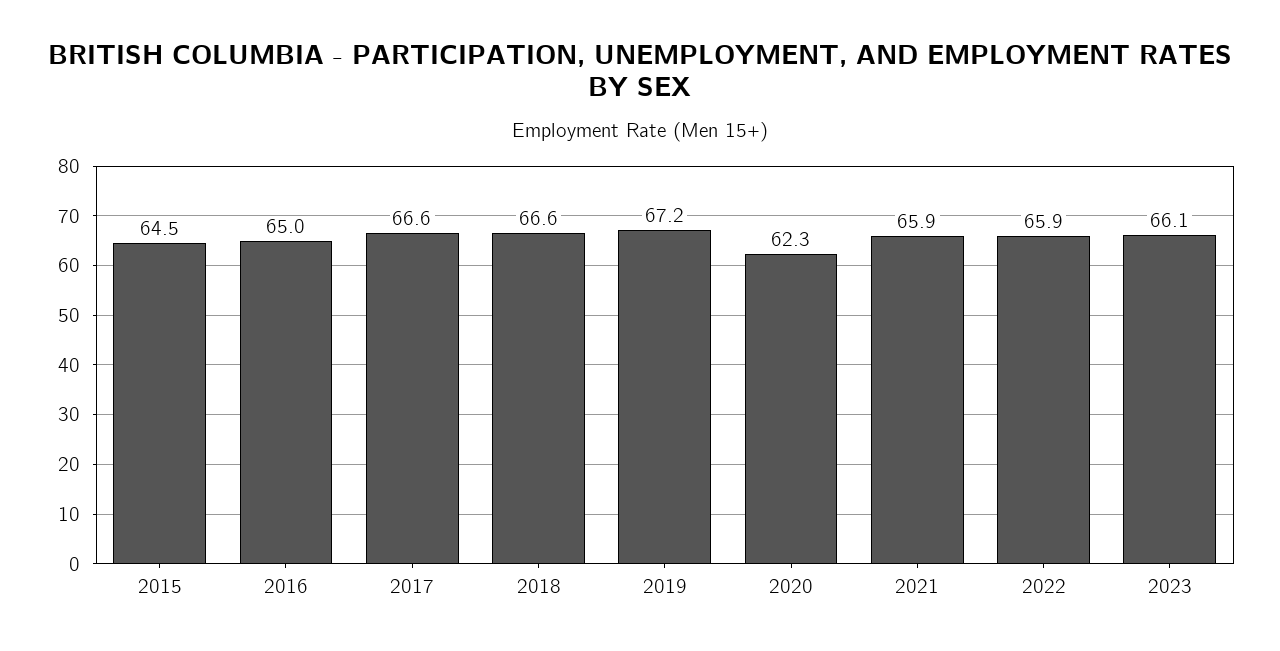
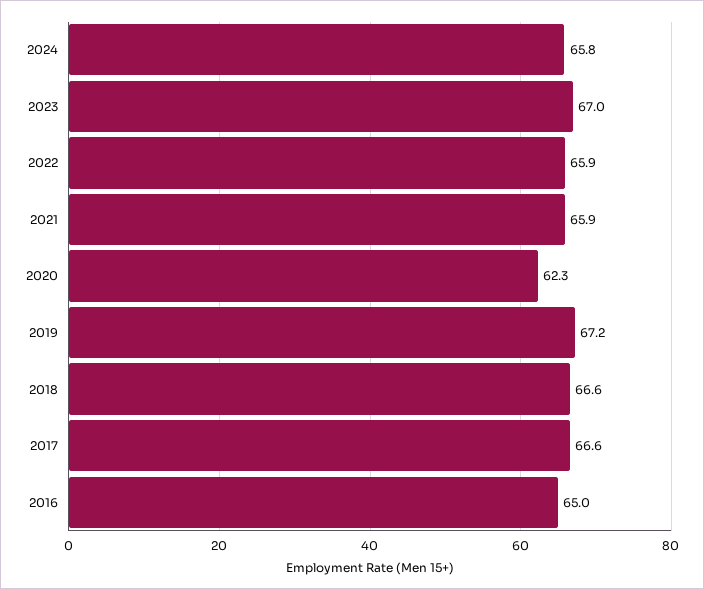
2015: 64.5 -> none
2023: 66.1 -> 67
2024: none -> 65.8

